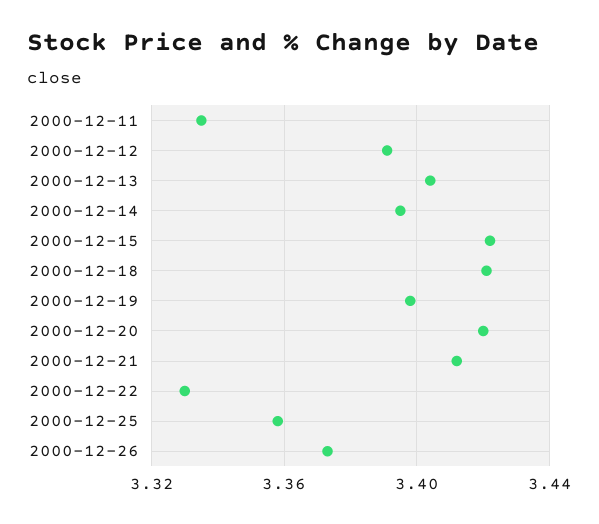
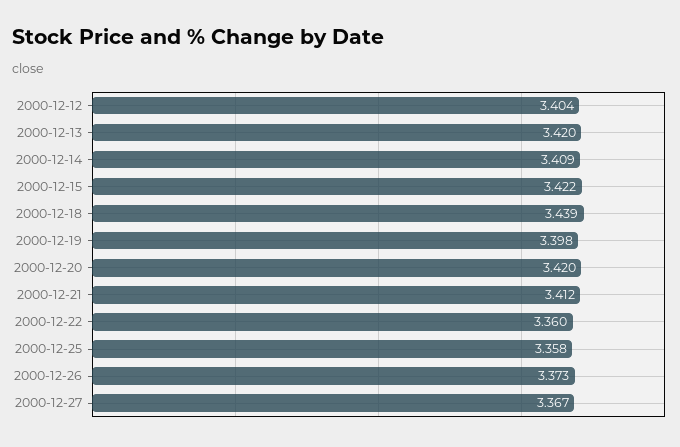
2000-12-11: 3.335 -> none
2000-12-12: 3.39 -> 3.404
2000-12-13: 3.405 -> 3.42
2000-12-14: 3.395 -> 3.409
2000-12-18: 3.42 -> 3.439
2000-12-22: 3.33 -> 3.36
2000-12-27: none -> 3.367

